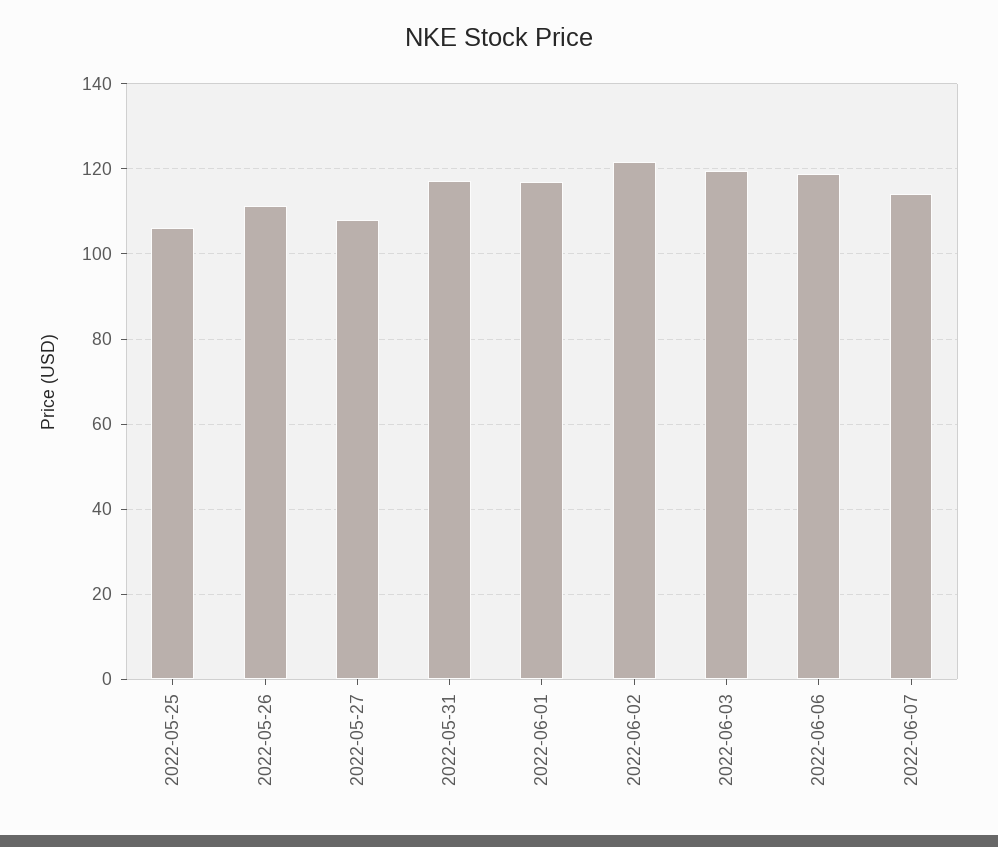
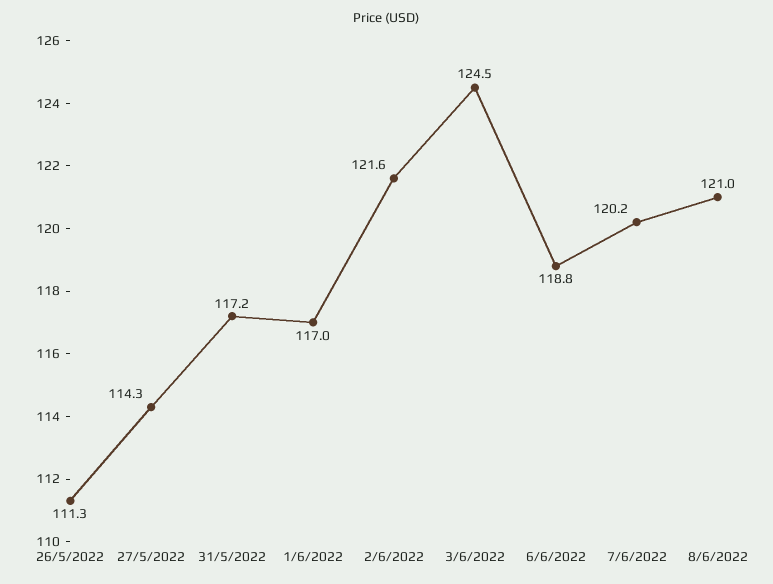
2022-05-25: 106 -> none
2022-05-27: 108 -> 114.3
2022-06-03: 120 -> 124.5
2022-06-07: 114 -> 120.2
8/6/2022: none -> 121

